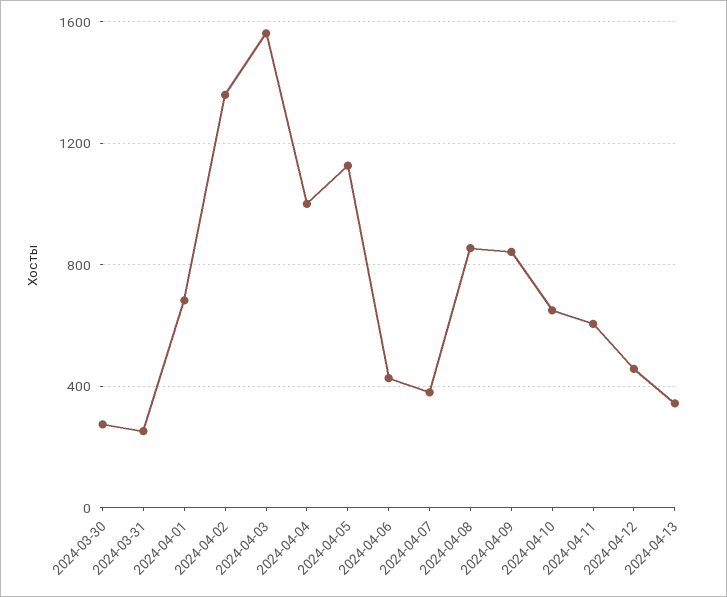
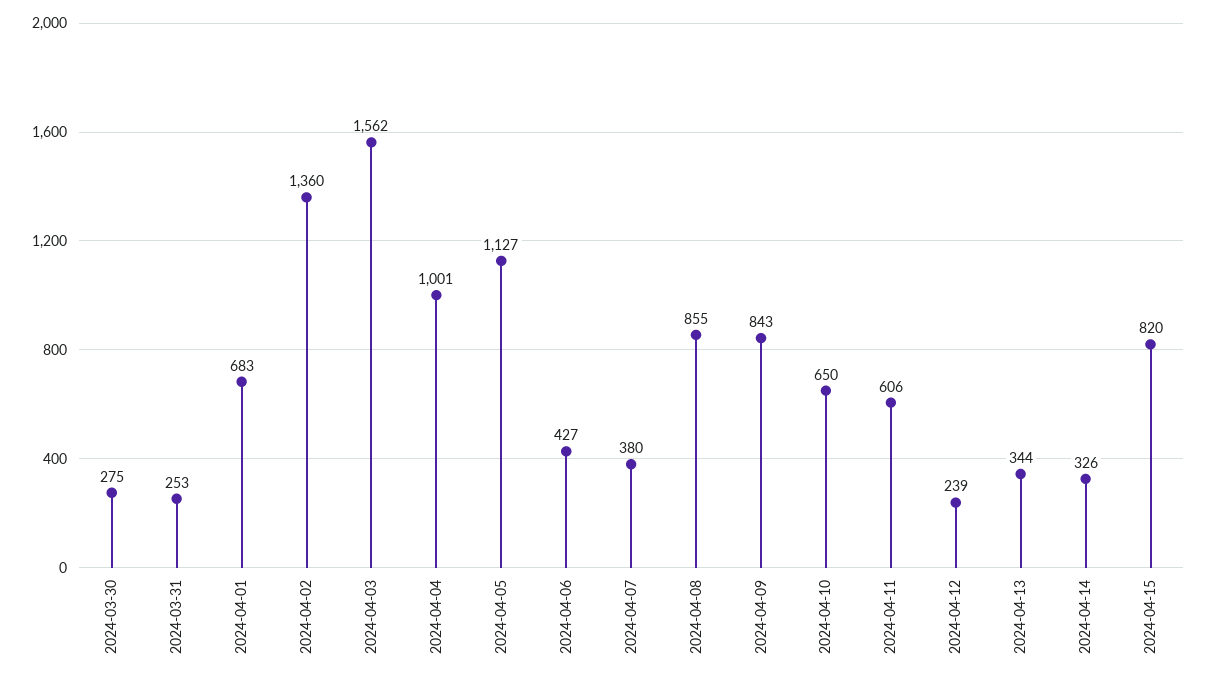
2024-04-12: 450 -> 239
2024-04-14: none -> 326
2024-04-15: none -> 820

